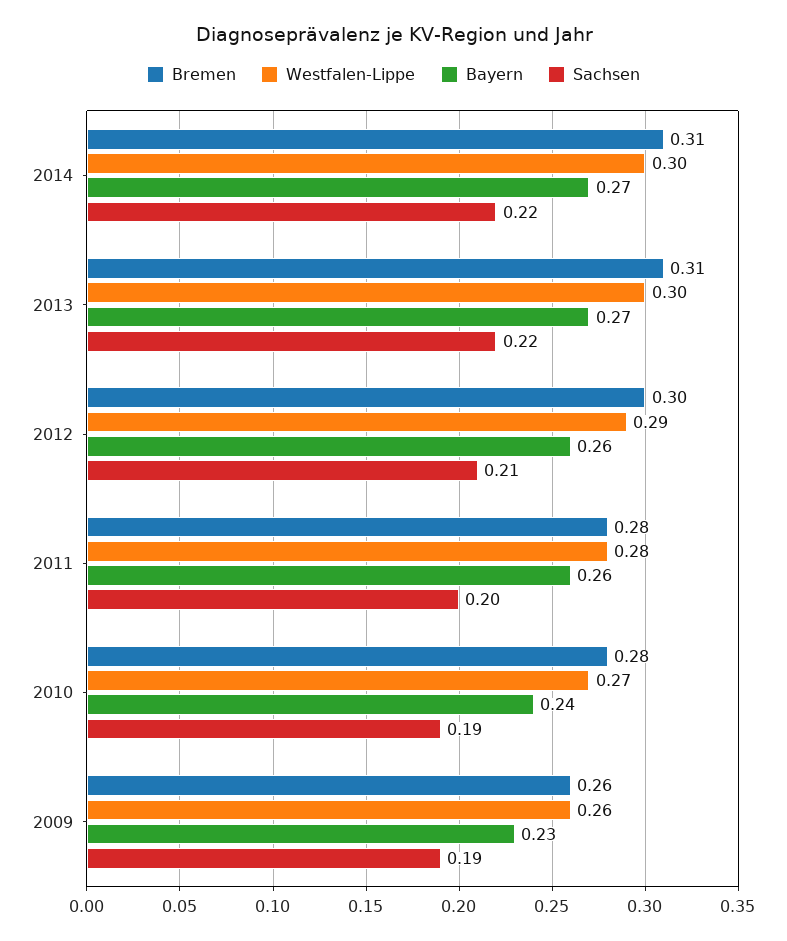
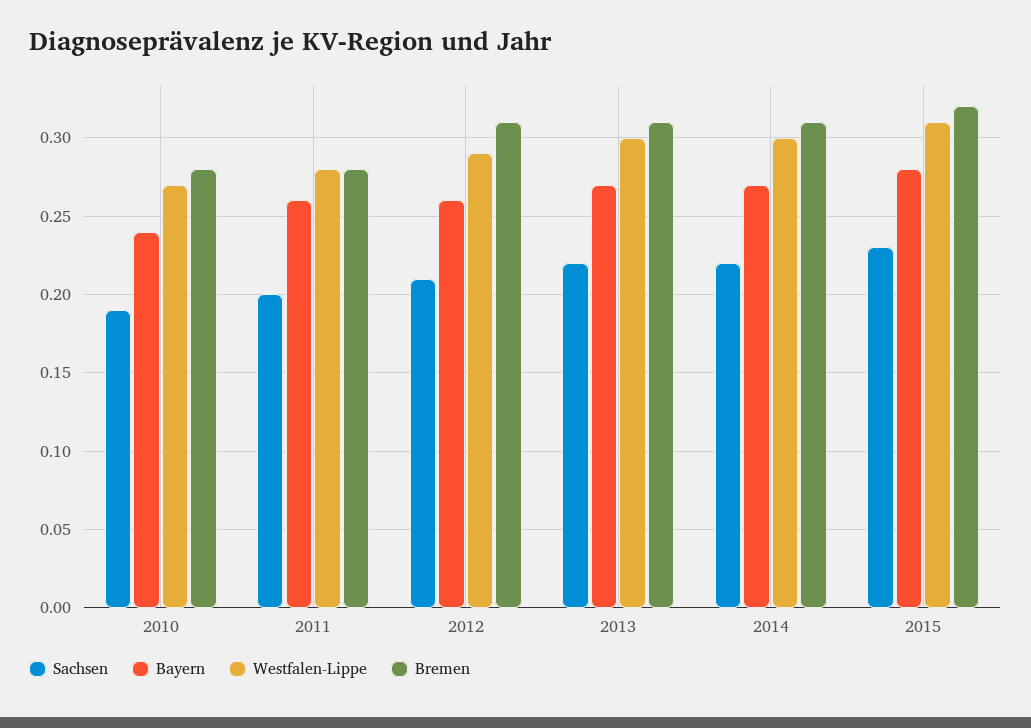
Bremen, 2012: 0.3 -> 0.31
Bremen, 2009: 0.26 -> none
Westfalen-Lippe, 2009: 0.26 -> none
Bayern, 2009: 0.23 -> none
Sachsen, 2009: 0.19 -> none
Sachsen, 2015: none -> 0.23
Bayern, 2015: none -> 0.28
Westfalen-Lippe, 2015: none -> 0.31
Bremen, 2015: none -> 0.32

